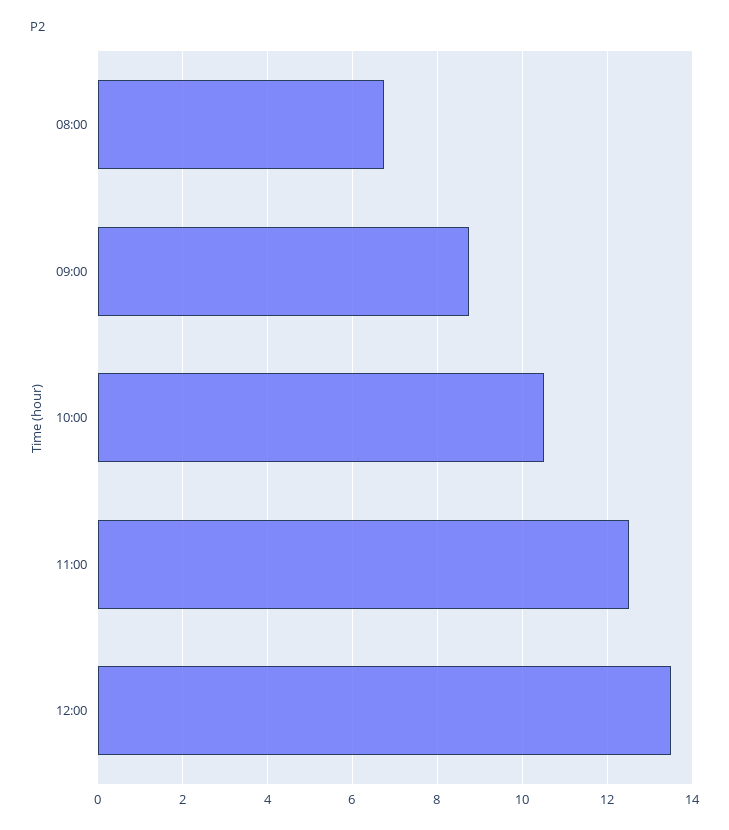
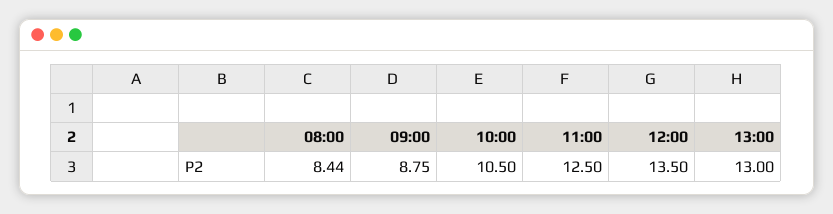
08:00: 6.8 -> 8.44
13:00: none -> 13

